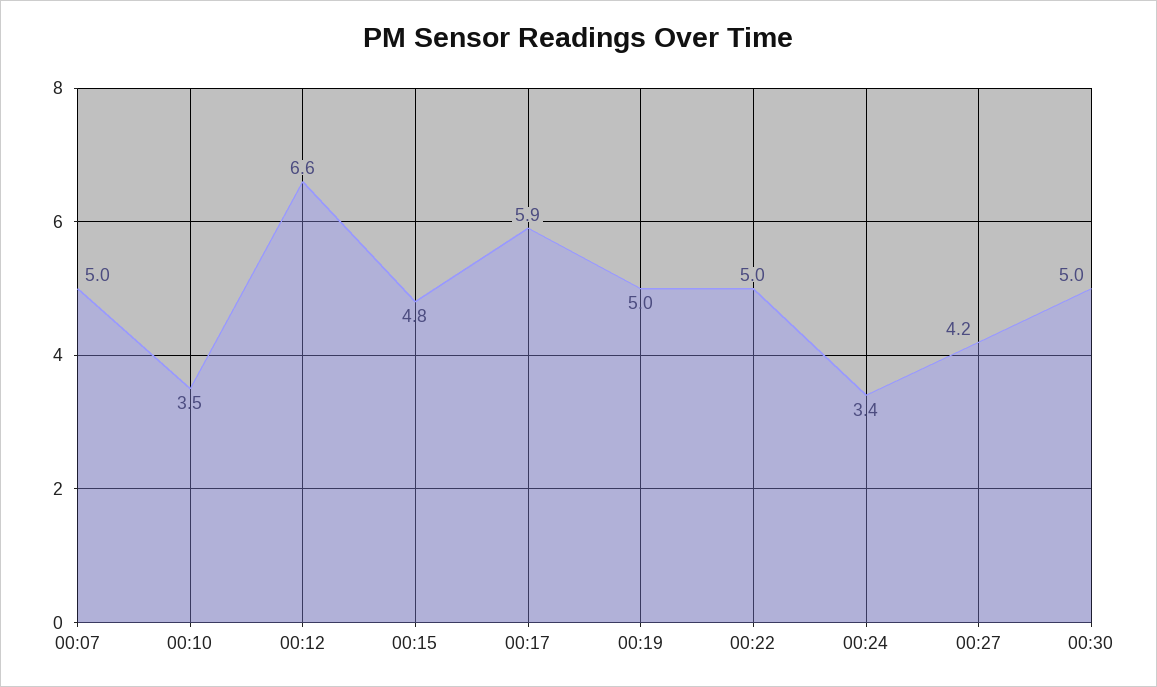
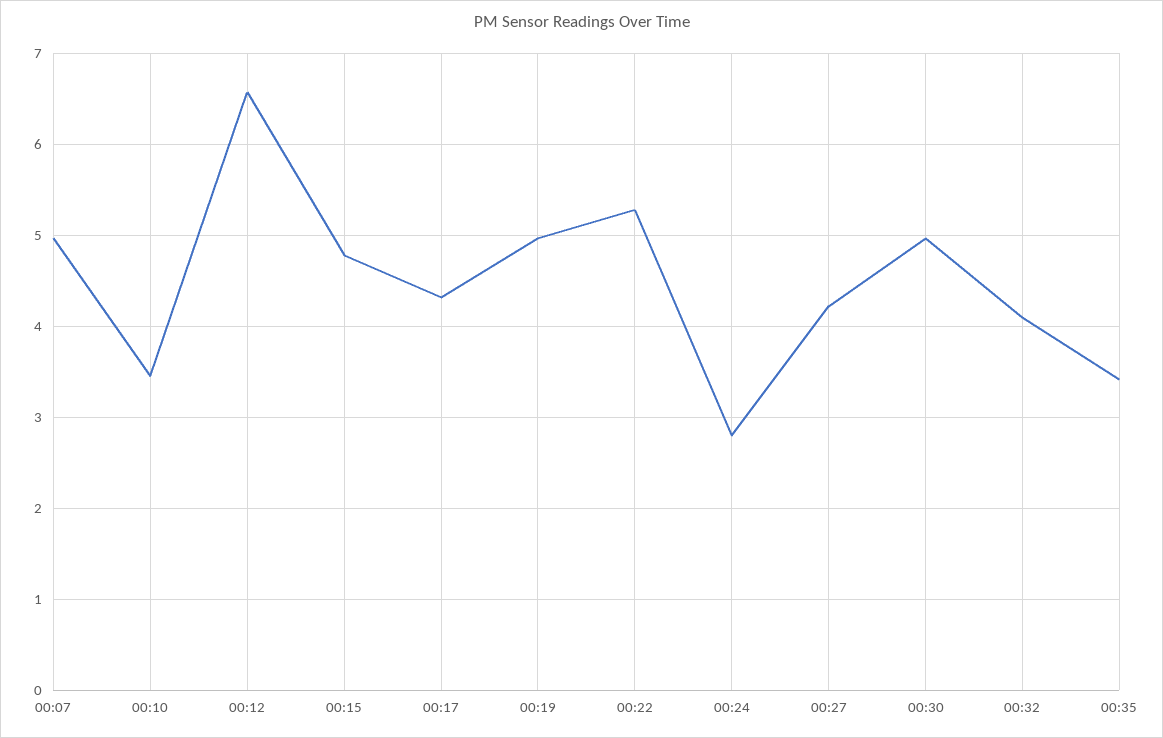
00:17: 5.9 -> 4.3
00:22: 5 -> 5.3
00:24: 3.4 -> 2.8
00:32: none -> 4.1
00:35: none -> 3.4

